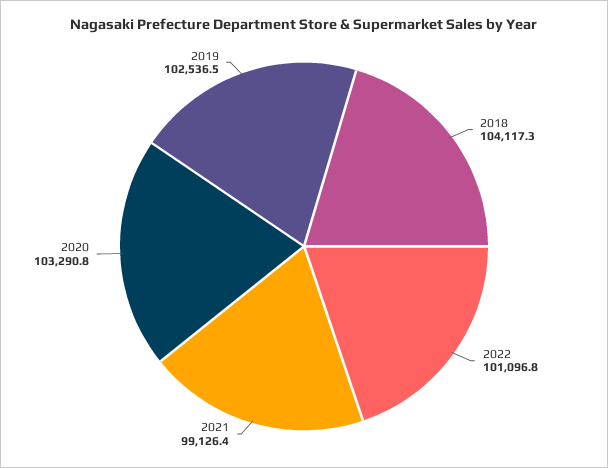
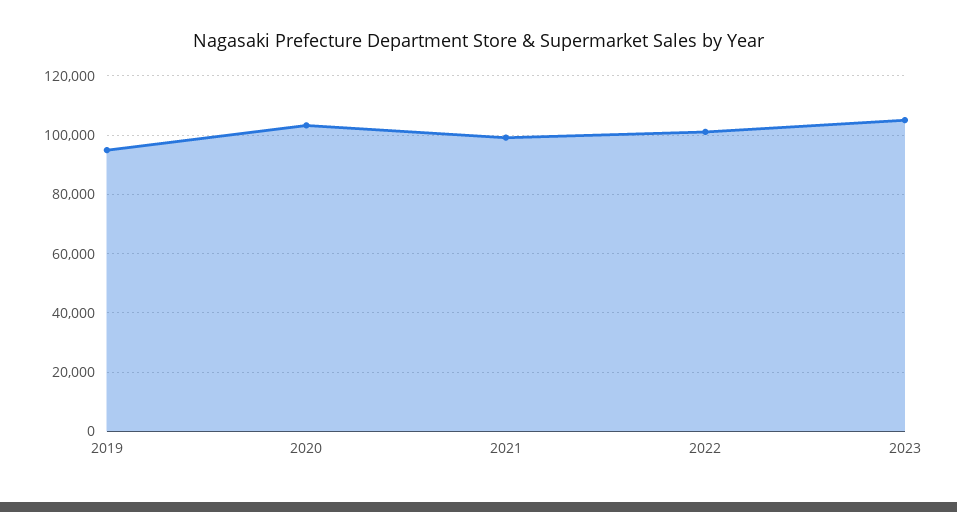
2018: 104117.3 -> none
2019: 102536.5 -> 95000
2023: none -> 105000

